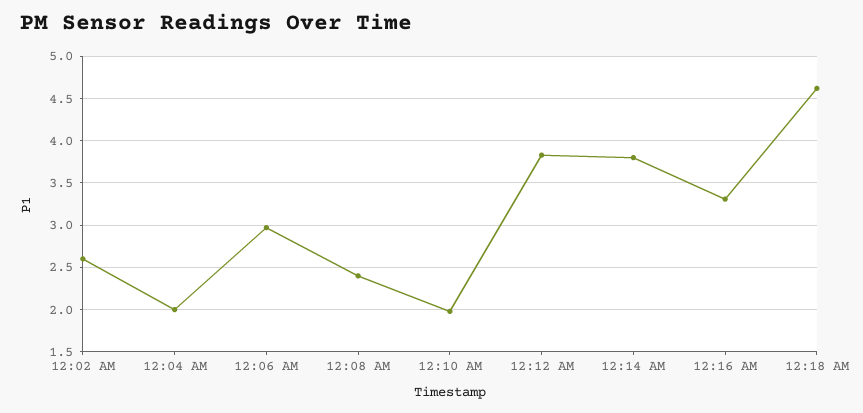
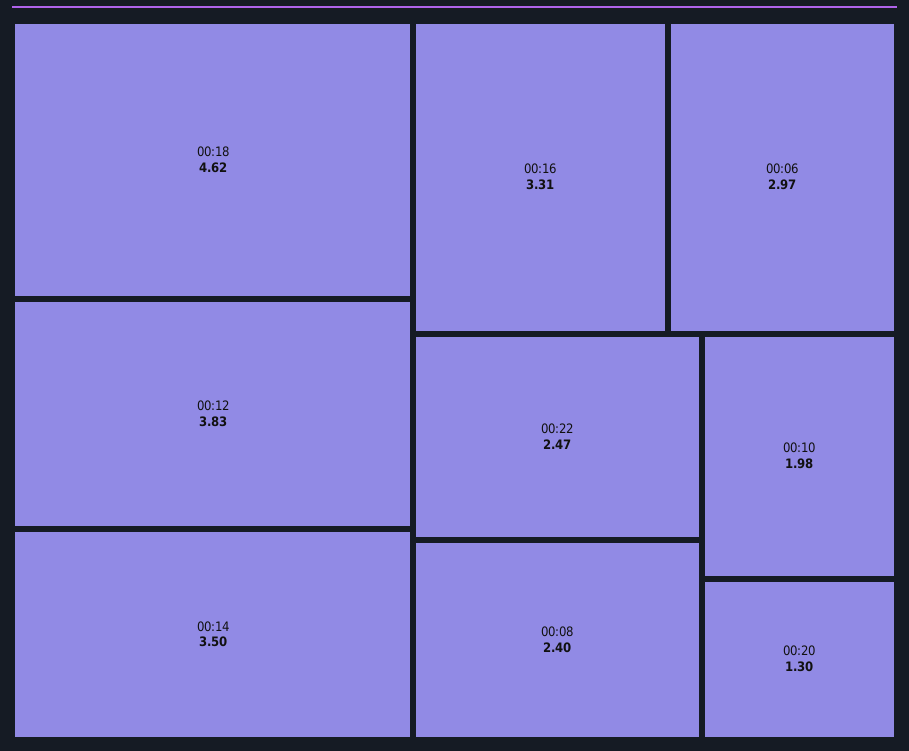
12:02 AM: 2.6 -> none
12:04 AM: 2 -> none
12:14 AM: 3.8 -> 3.5
00:22: none -> 2.47
00:20: none -> 1.3

